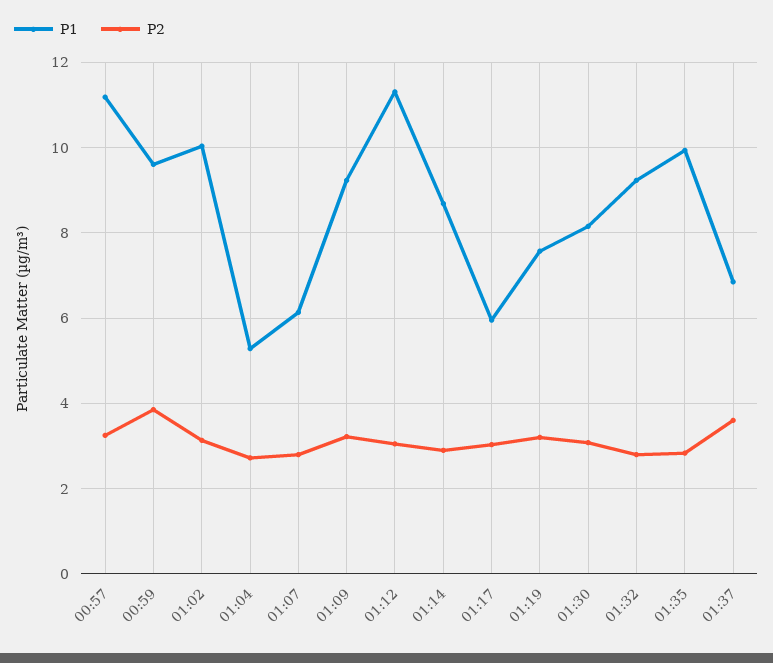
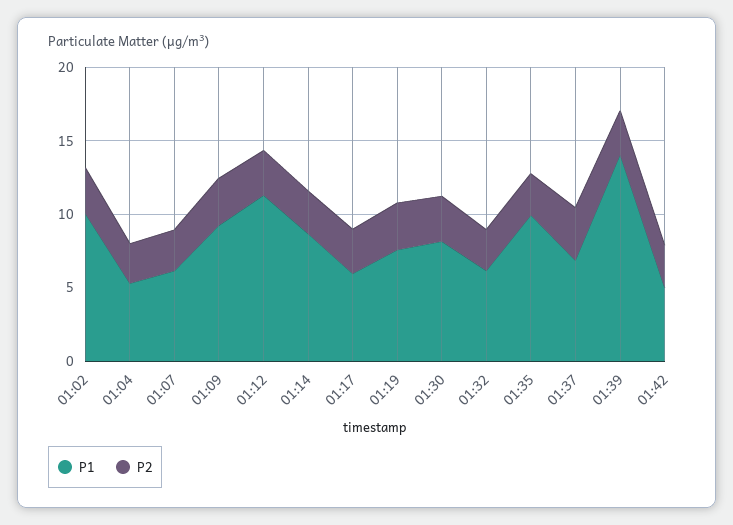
P1, 00:57: 11.2 -> none
P2, 00:57: 3.2 -> none
P1, 00:59: 9.6 -> none
P2, 00:59: 3.8 -> none
P1, 01:32: 9.2 -> 6
P1, 01:39: none -> 14
P2, 01:39: none -> 3
P1, 01:42: none -> 5
P2, 01:42: none -> 3

